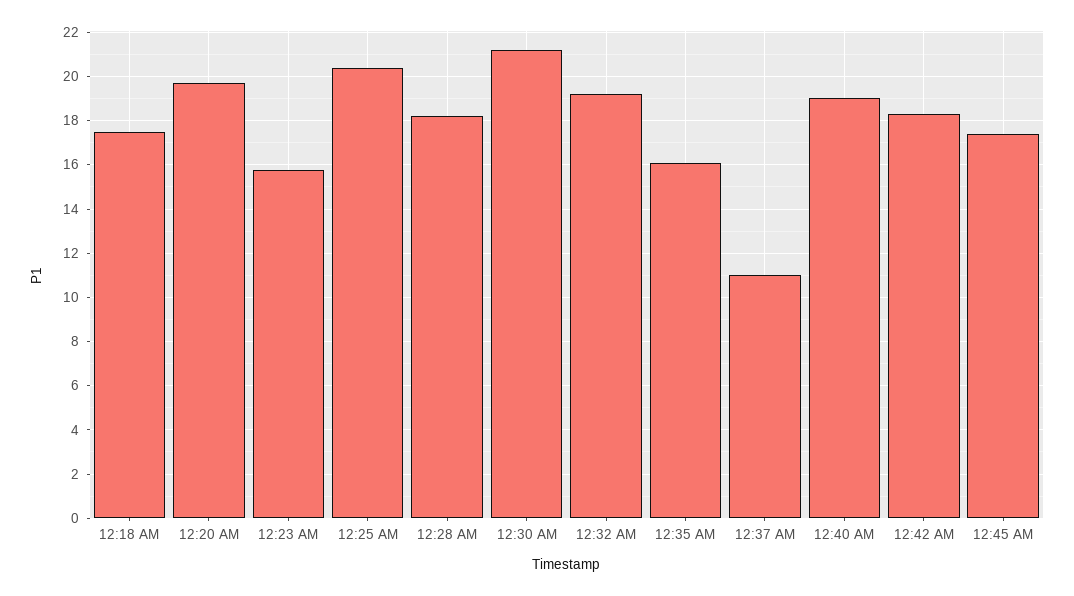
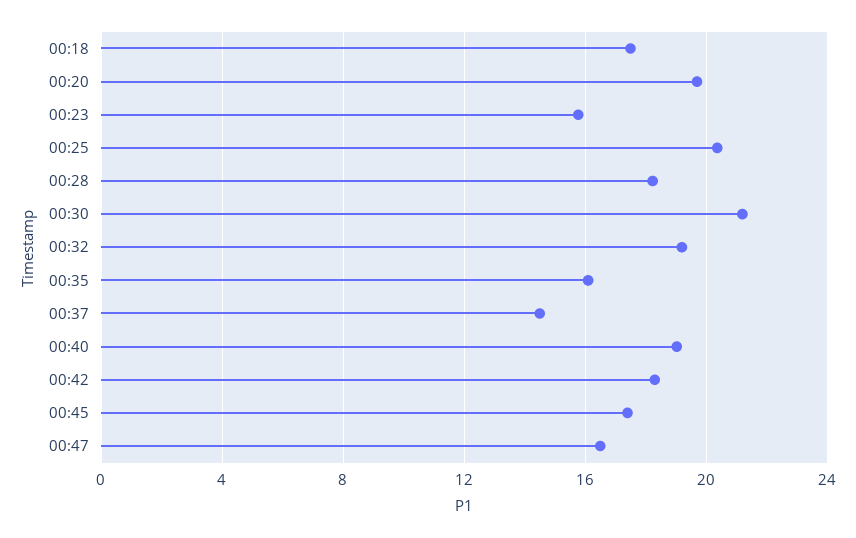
12:37 AM: 11 -> 14.5
00:47: none -> 16.5

